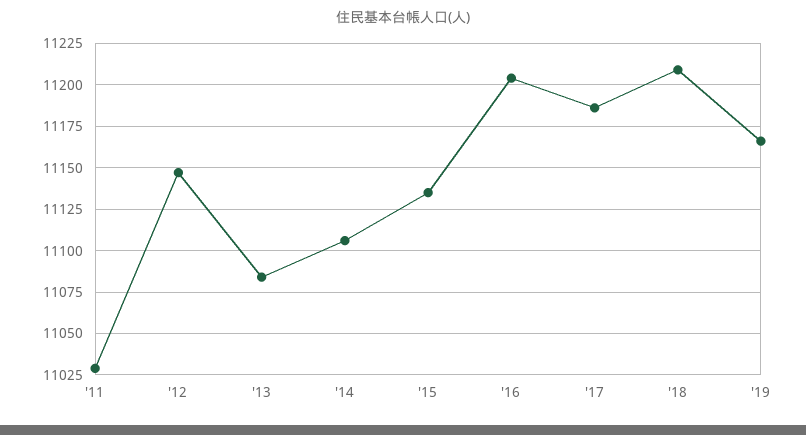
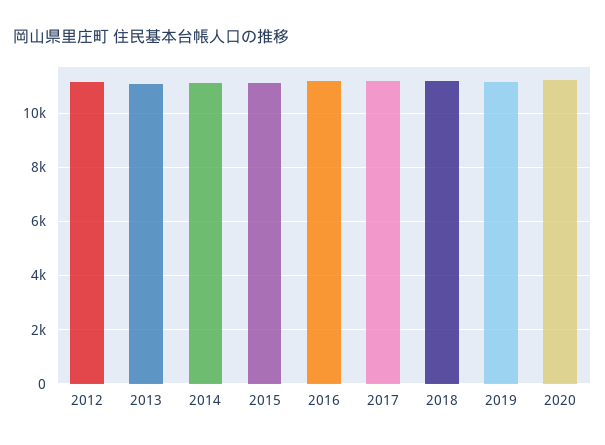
'11: 11030 -> none
2020: none -> 11250

